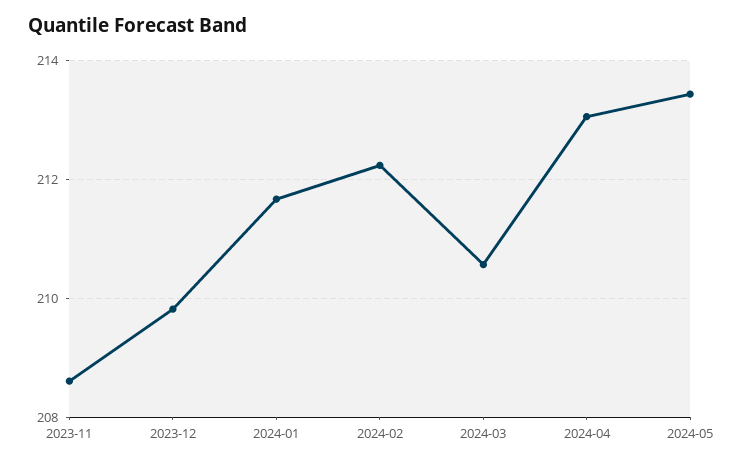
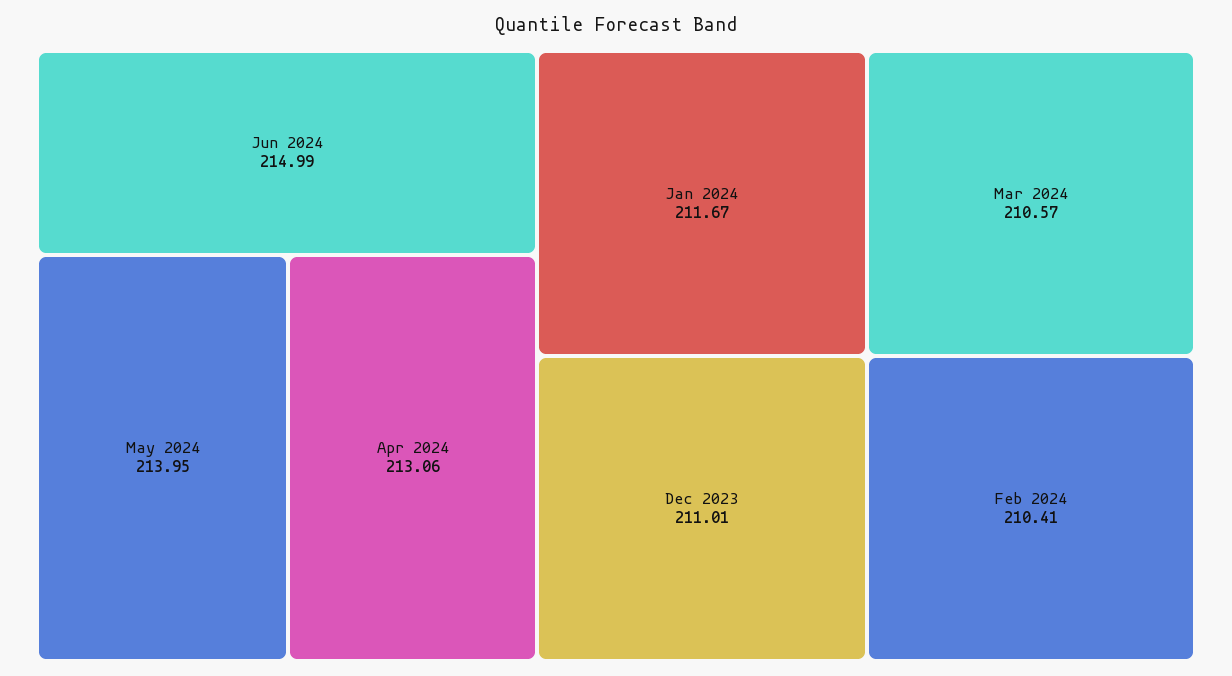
2023-11: 208.6 -> none
2023-12: 209.8 -> 211.01
2024-02: 212.2 -> 210.41
2024-05: 213.4 -> 213.95
Jun 2024: none -> 214.99

